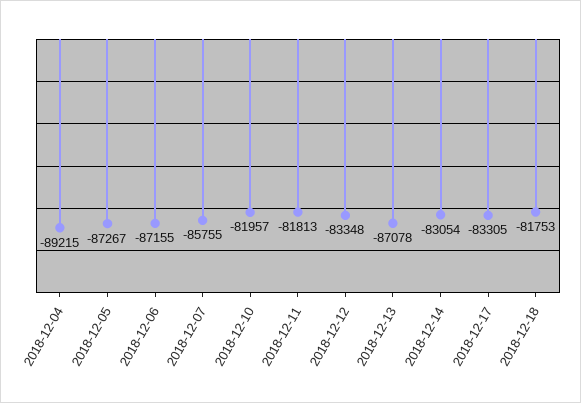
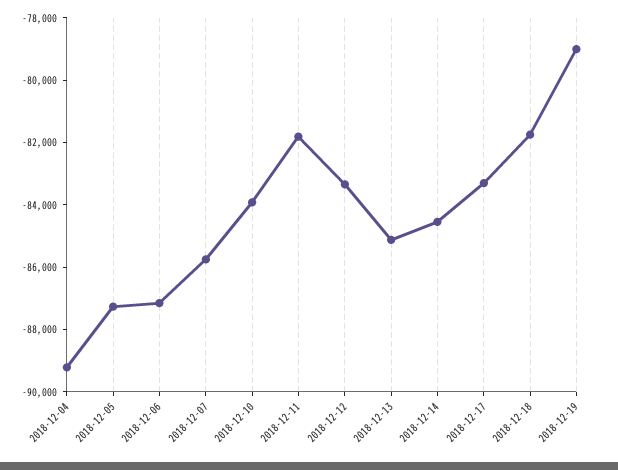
2018-12-10: -81957 -> -84000
2018-12-13: -87078 -> -85000
2018-12-14: -83054 -> -84500
2018-12-19: none -> -79000

